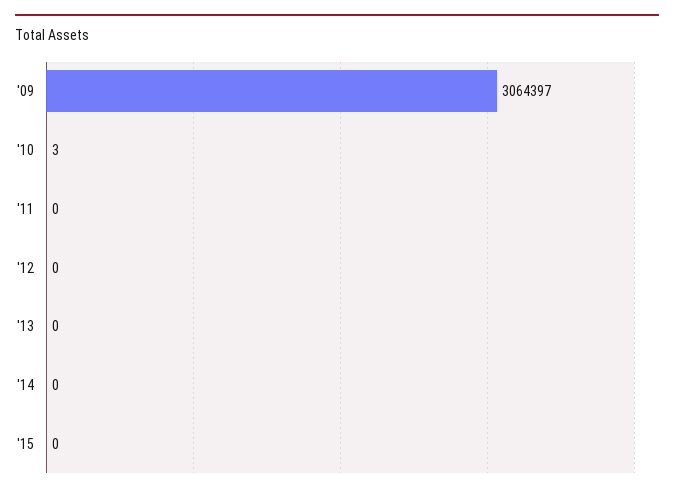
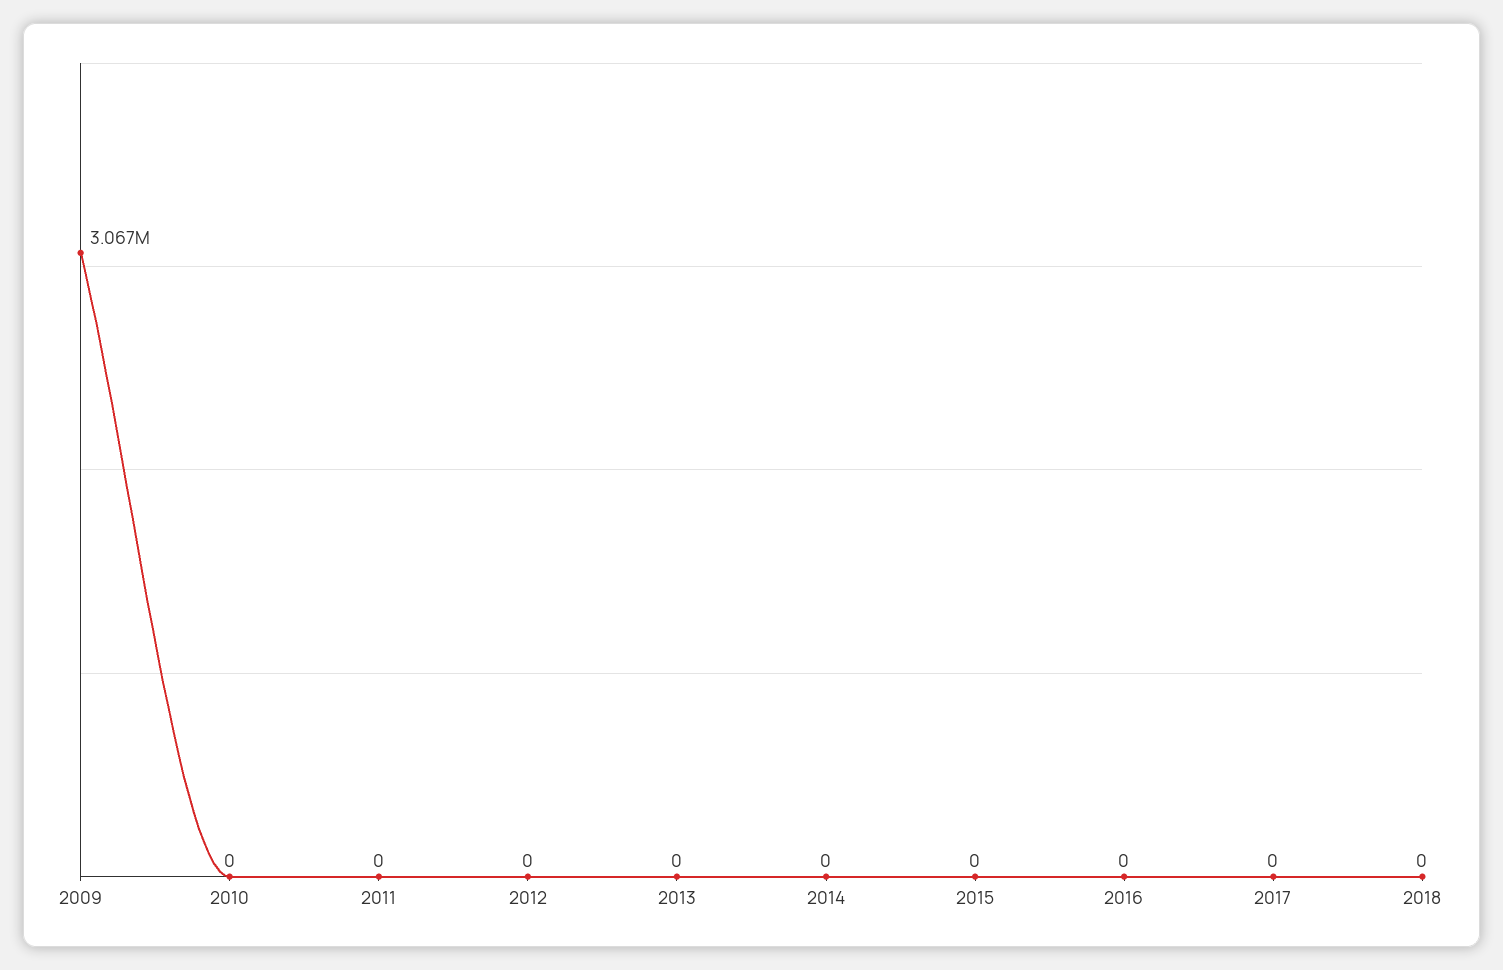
'09: 3064397 -> 3067000
'10: 3 -> 0
2016: none -> 0
2017: none -> 0
2018: none -> 0

